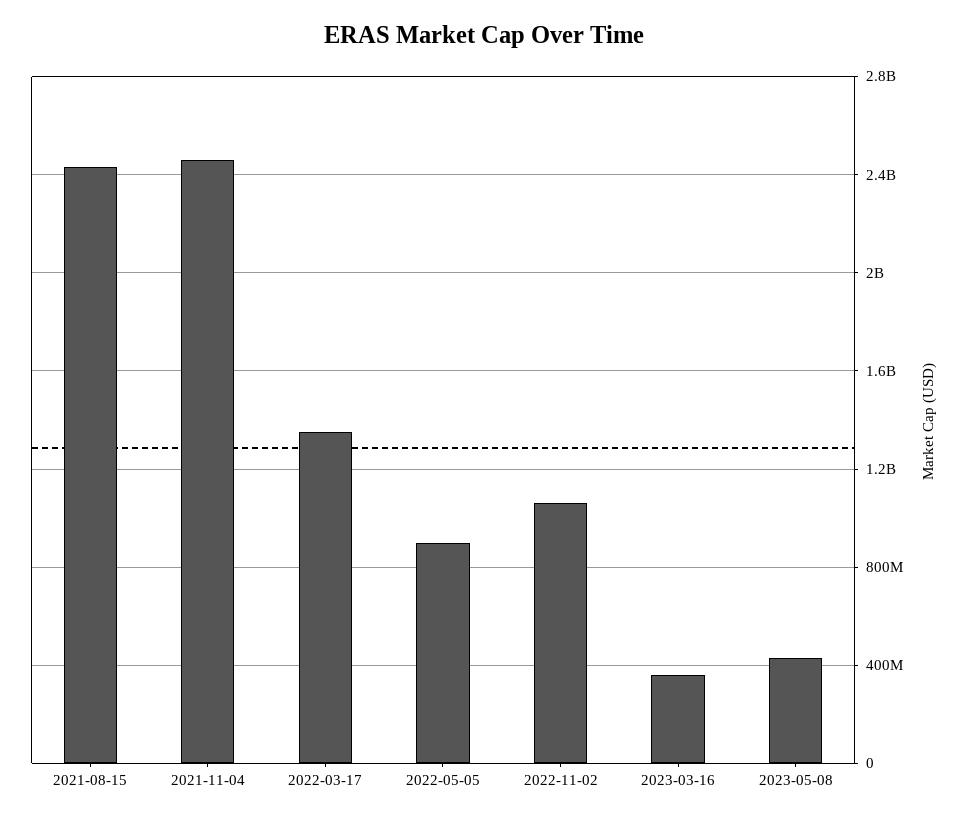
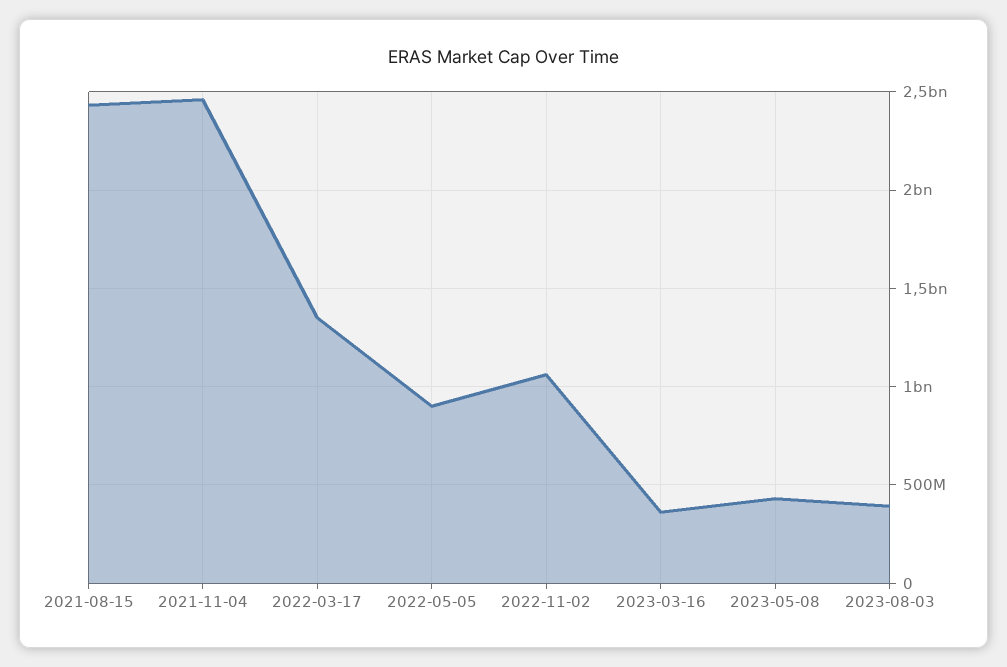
2023-08-03: none -> 400000000

